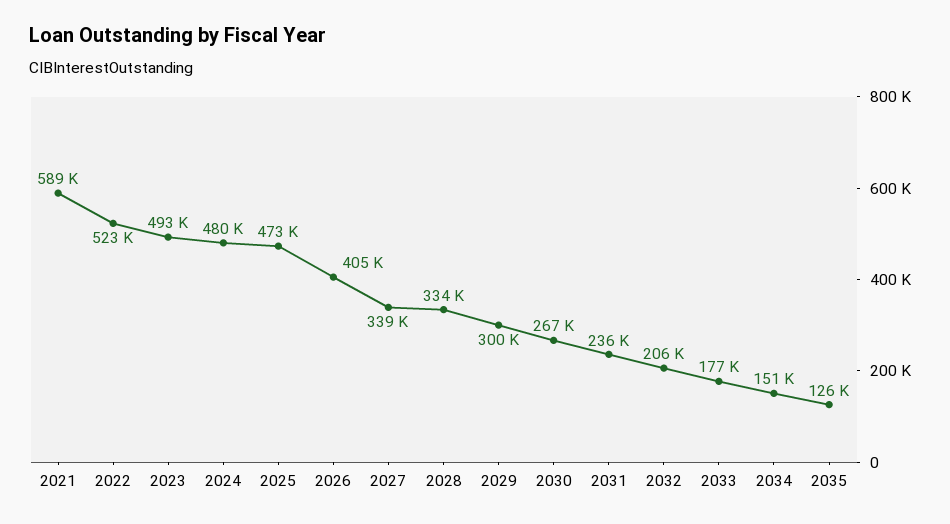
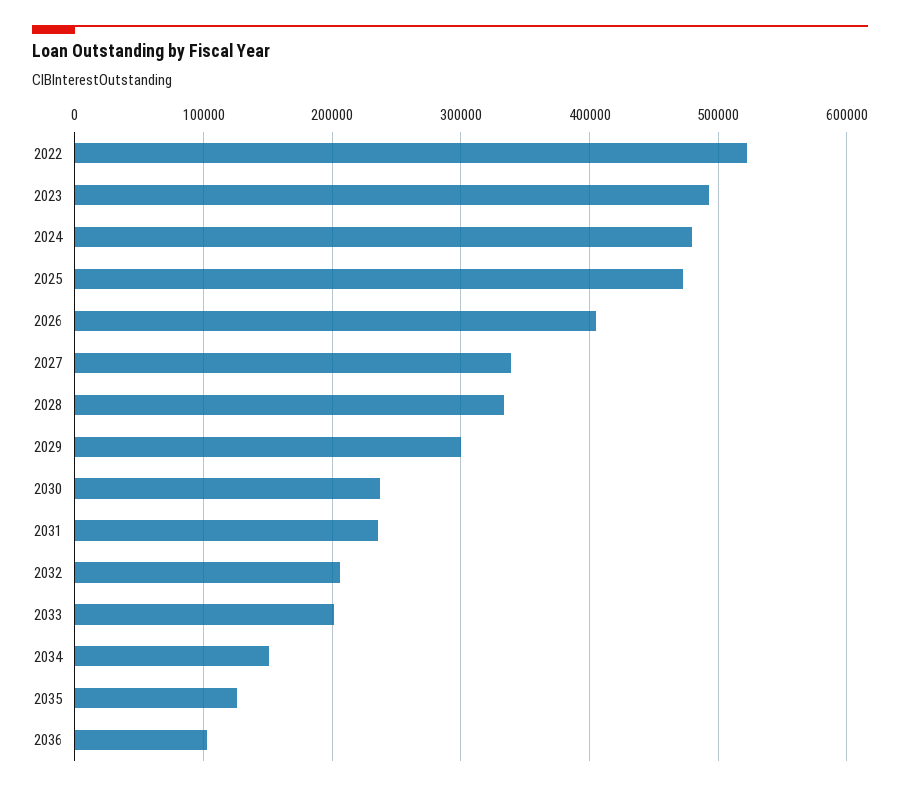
2021: 589000 -> none
2030: 267000 -> 240000
2033: 177000 -> 200000
2036: none -> 100000

